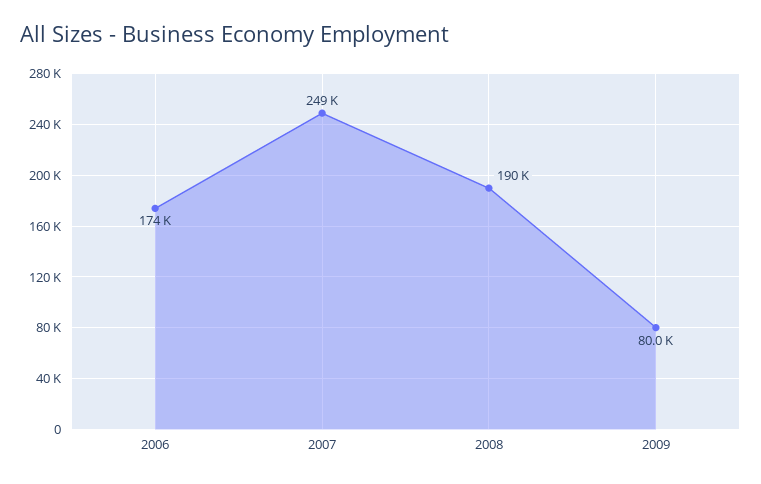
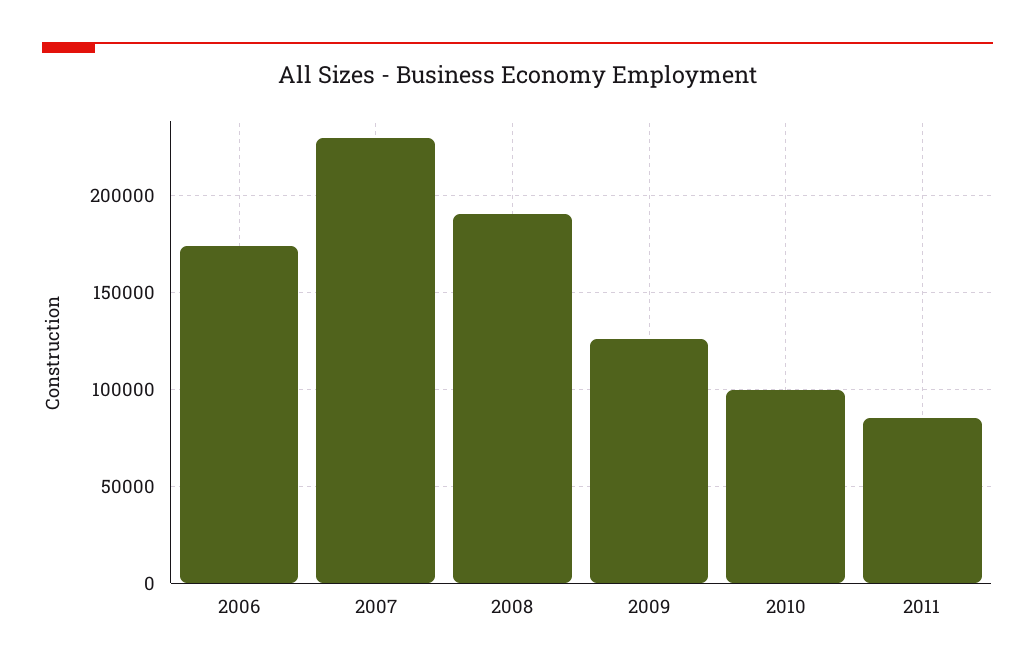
2007: 249000 -> 230000
2009: 80000 -> 125000
2010: none -> 100000
2011: none -> 85000

